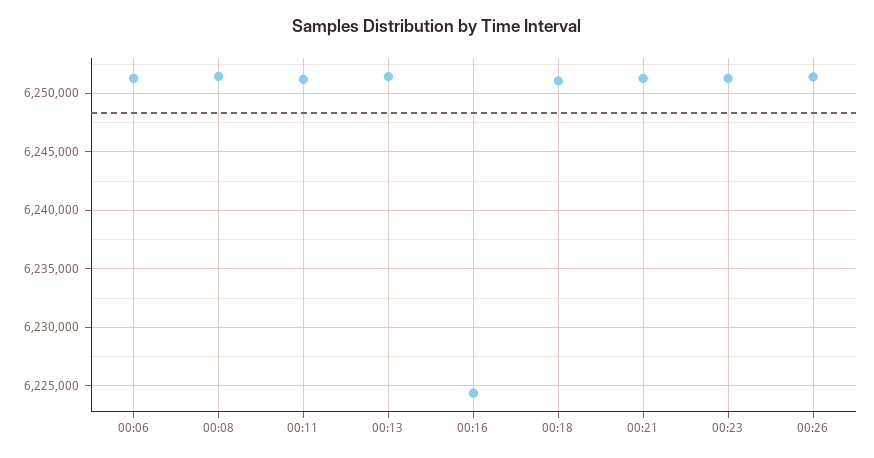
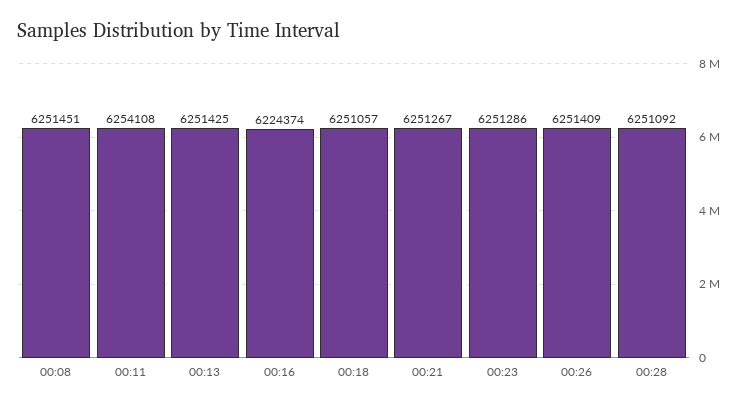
00:06: 6251000 -> none
00:11: 6251000 -> 6254108
00:28: none -> 6251092

